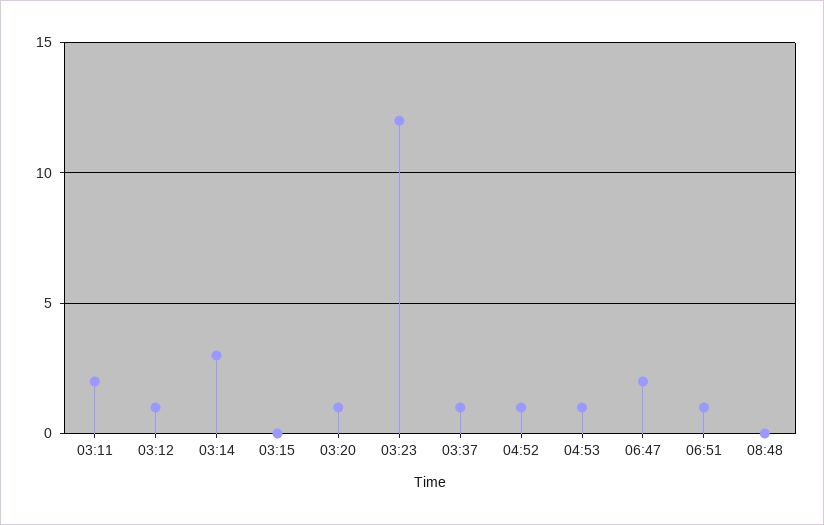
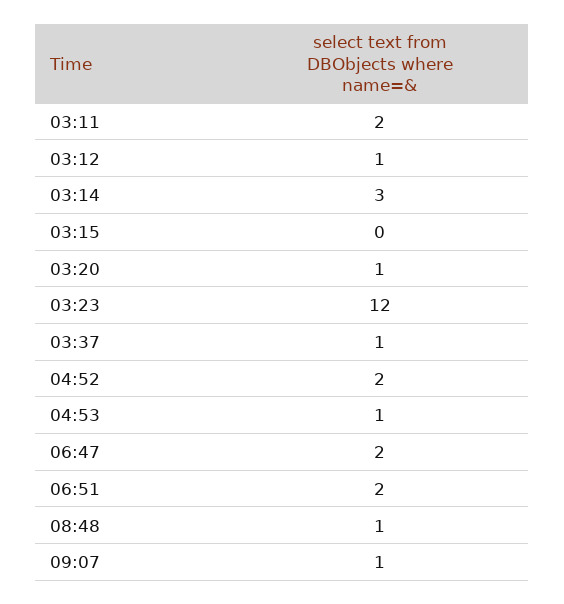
04:52: 1 -> 2
06:51: 1 -> 2
08:48: 0 -> 1
09:07: none -> 1

